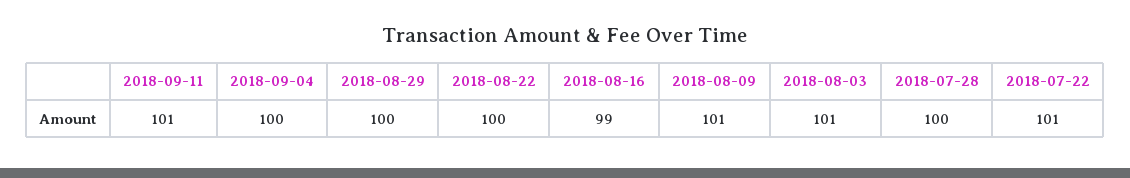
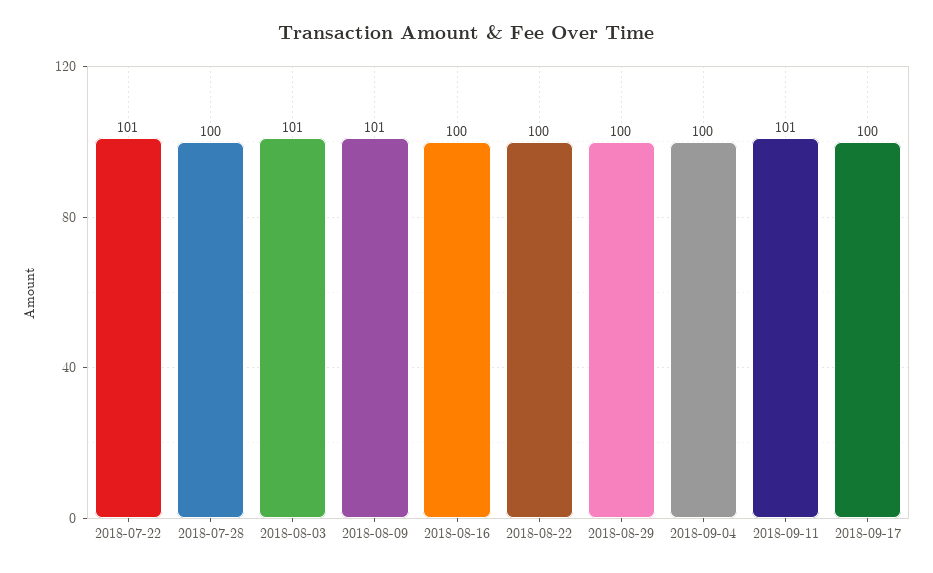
2018-08-16: 99 -> 100
2018-09-17: none -> 100

